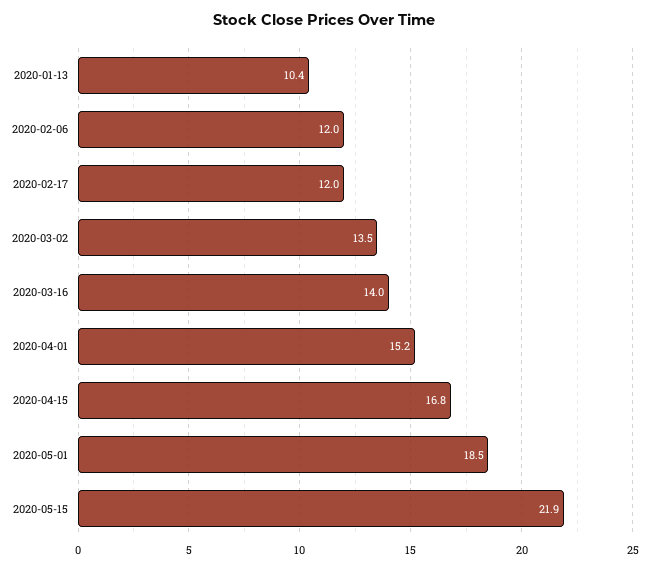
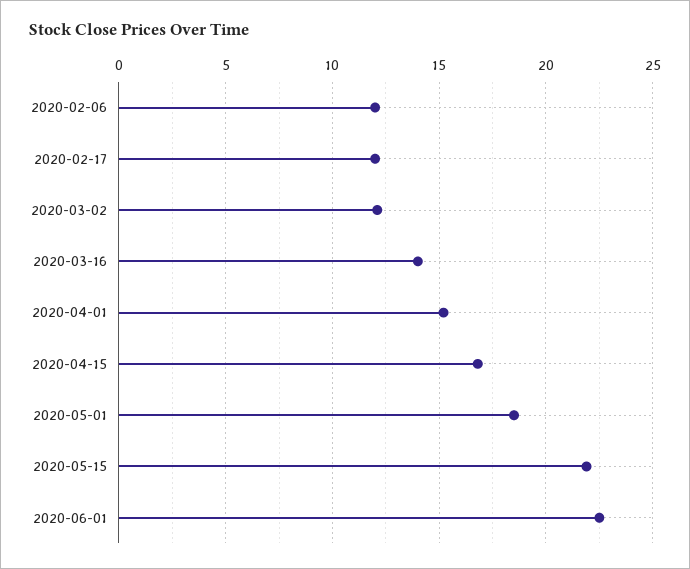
2020-01-13: 10.4 -> none
2020-03-02: 13.5 -> 12
2020-06-01: none -> 22.5

